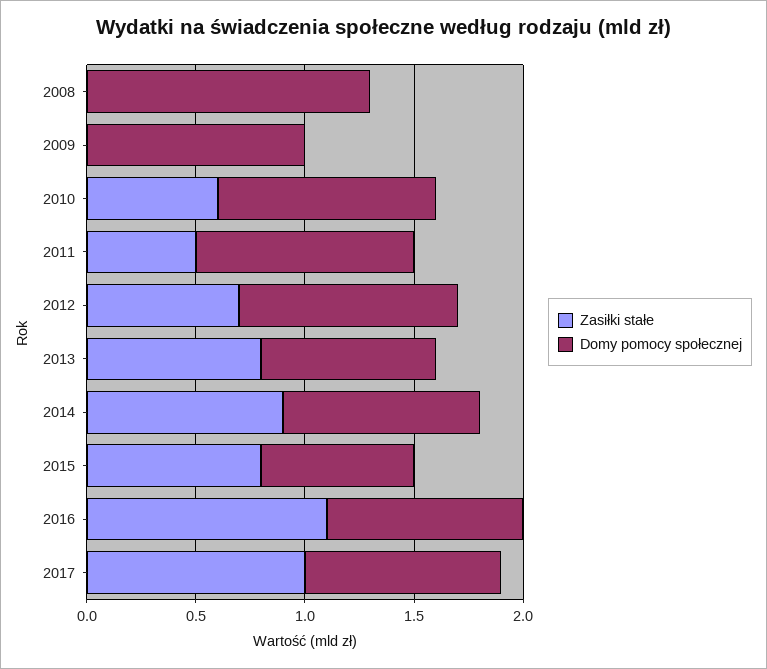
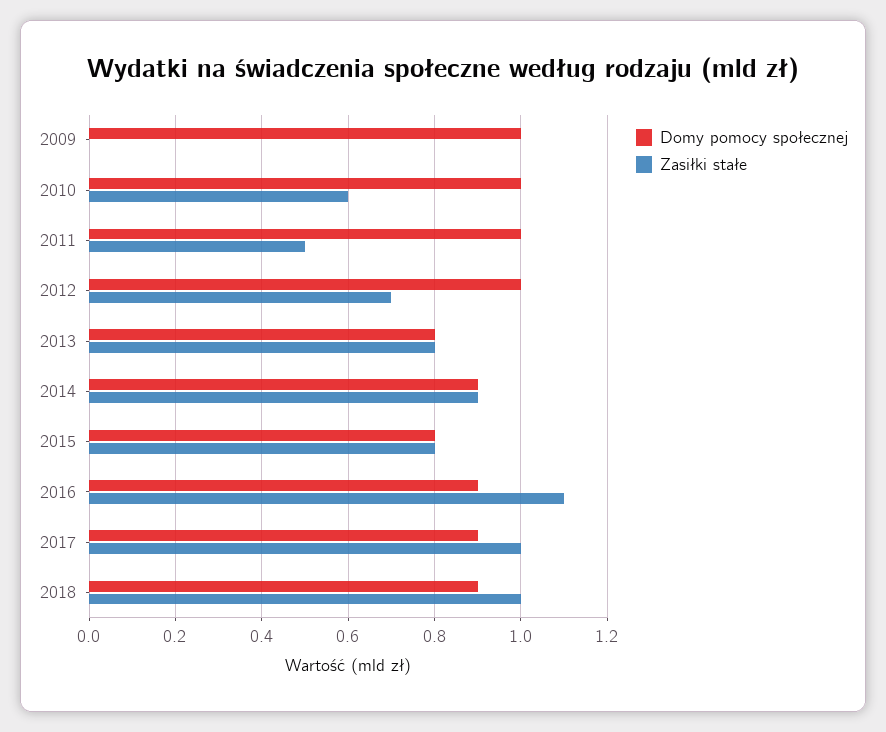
Zasiłki stałe, 2008: 0 -> none
Domy pomocy społecznej, 2008: 1.3 -> none
Domy pomocy społecznej, 2015: 0.7 -> 0.8
Domy pomocy społecznej, 2018: none -> 0.9
Zasiłki stałe, 2018: none -> 1

